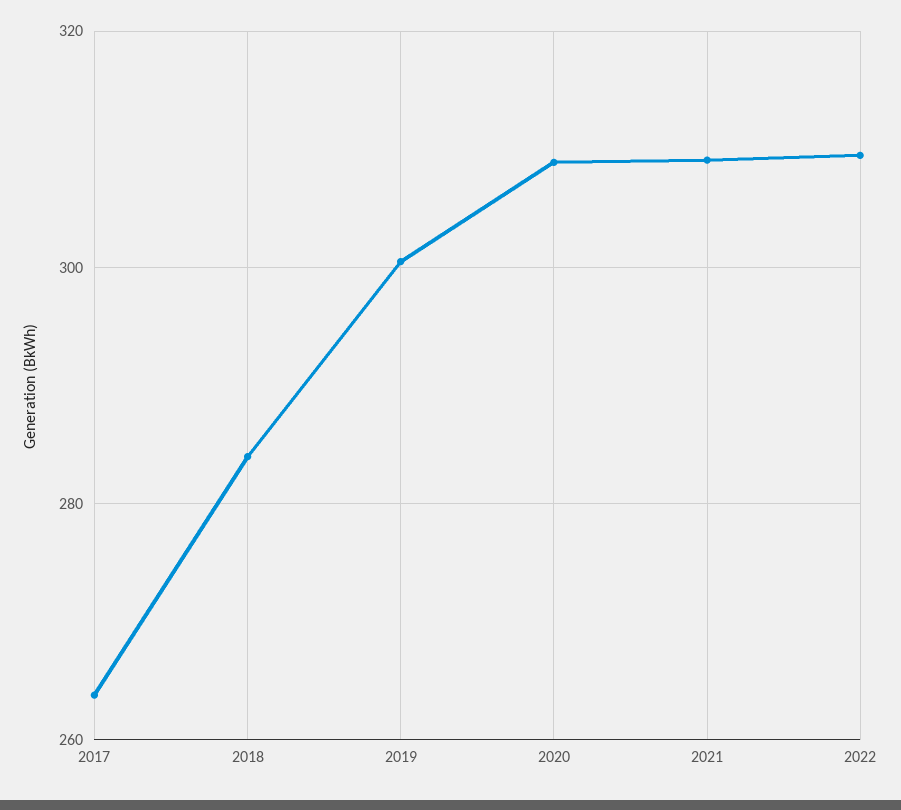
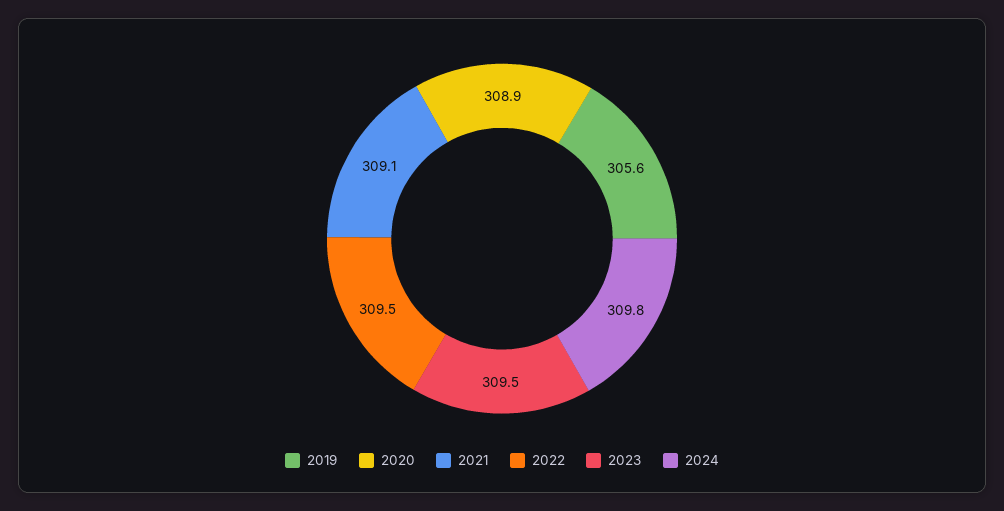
2017: 264 -> none
2018: 284 -> none
2019: 300 -> 305.6
2023: none -> 309.5
2024: none -> 309.8

